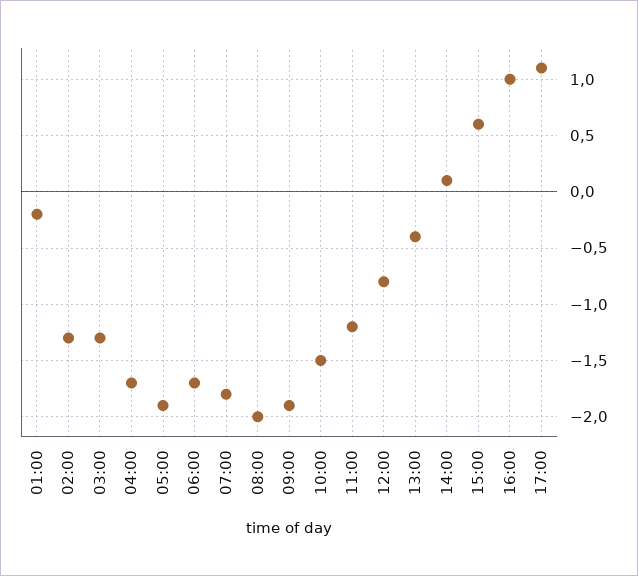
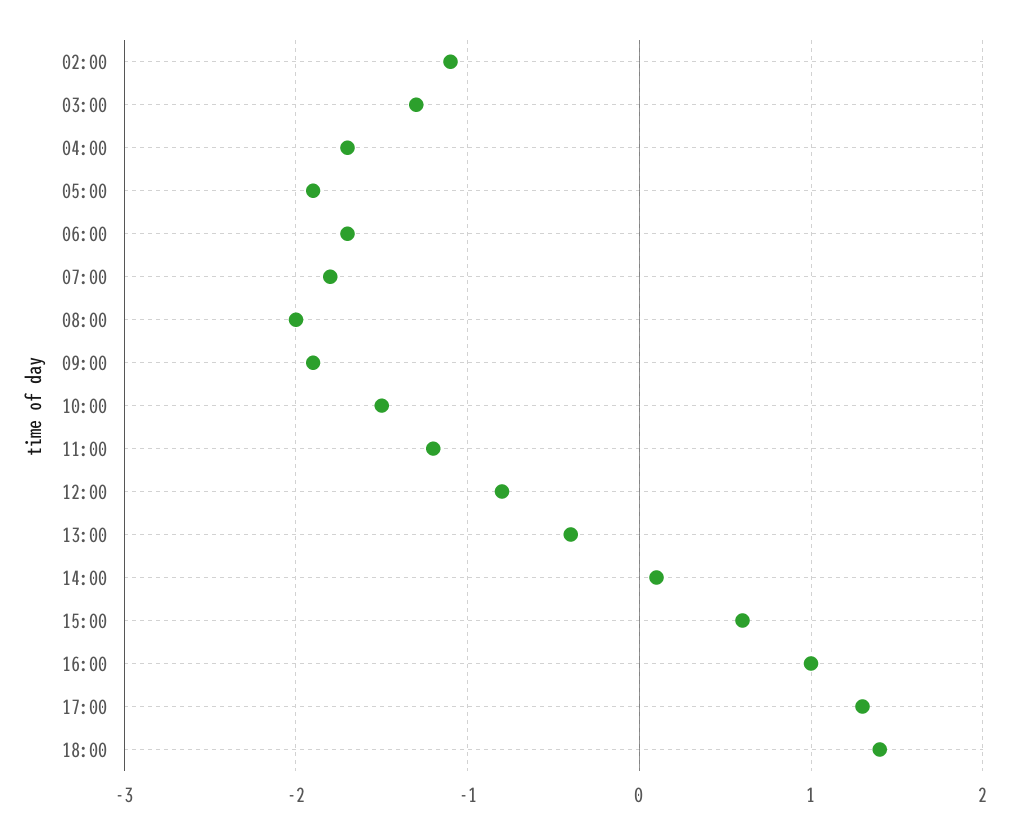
01:00: -0.2 -> none
02:00: -1.3 -> -1.1
17:00: 1.1 -> 1.3
18:00: none -> 1.4

